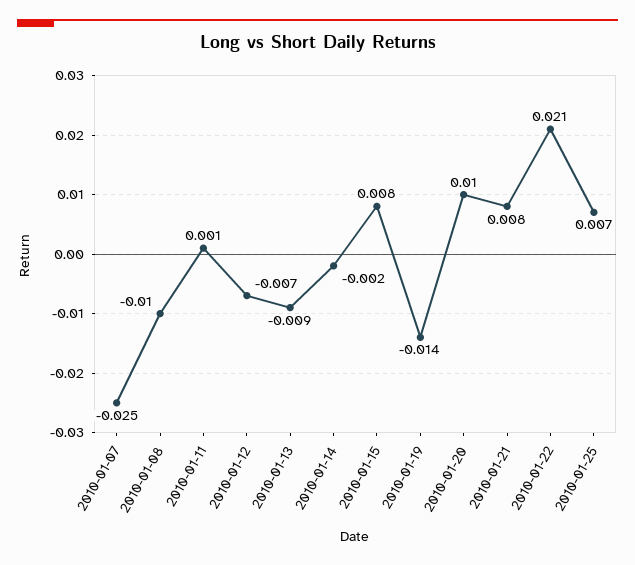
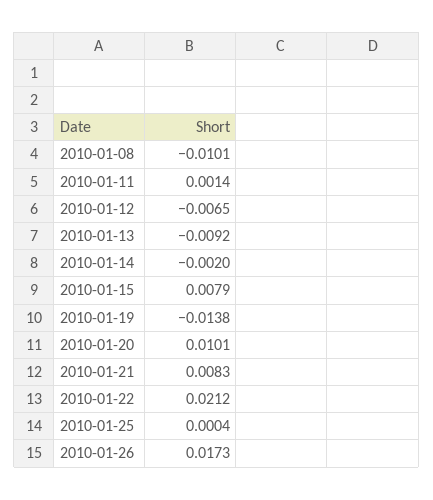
2010-01-07: -0.025 -> none
2010-01-25: 0.007 -> 0.0004
2010-01-26: none -> 0.0173

